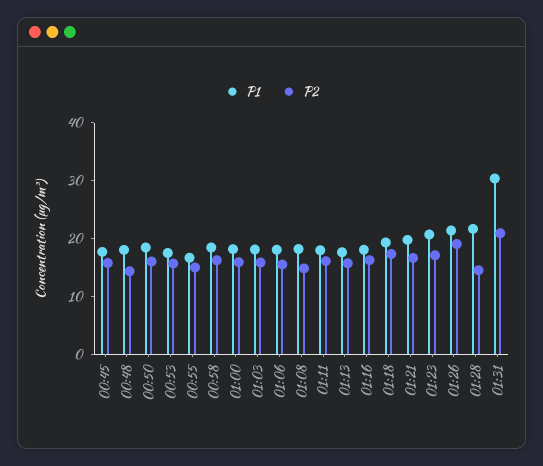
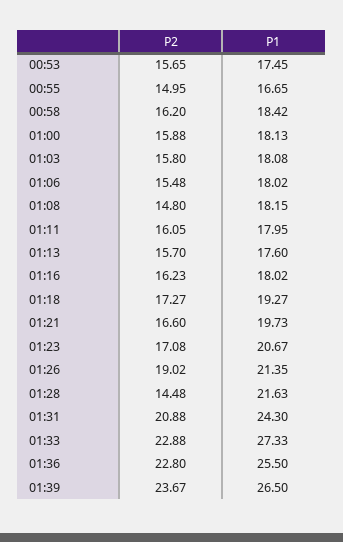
P1, 00:45: 18 -> none
P2, 00:45: 16 -> none
P1, 00:48: 18 -> none
P2, 00:48: 14 -> none
P1, 00:50: 18 -> none
P2, 00:50: 16 -> none
P1, 01:31: 30 -> 24.3
P2, 01:33: none -> 22.88
P1, 01:33: none -> 27.33
P2, 01:36: none -> 22.8
P1, 01:36: none -> 25.5
P2, 01:39: none -> 23.67
P1, 01:39: none -> 26.5

